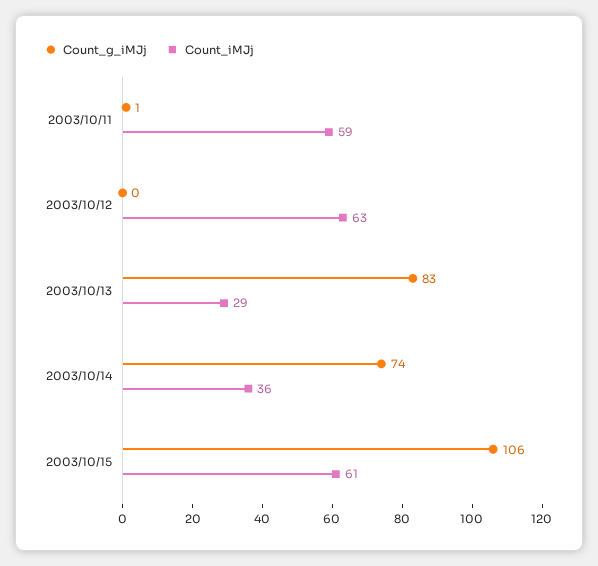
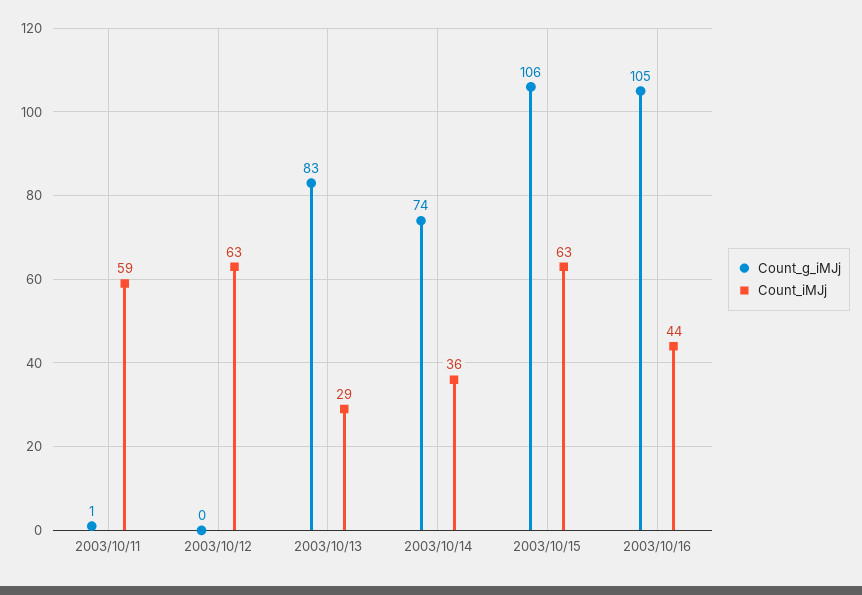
Count_iMJj, 2003/10/15: 61 -> 63
Count_g_iMJj, 2003/10/16: none -> 105
Count_iMJj, 2003/10/16: none -> 44

